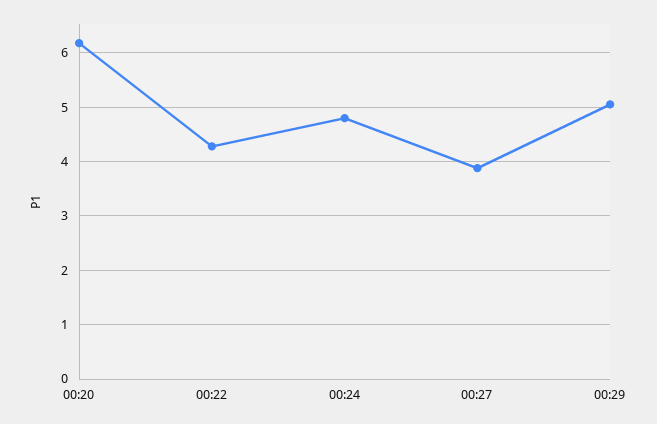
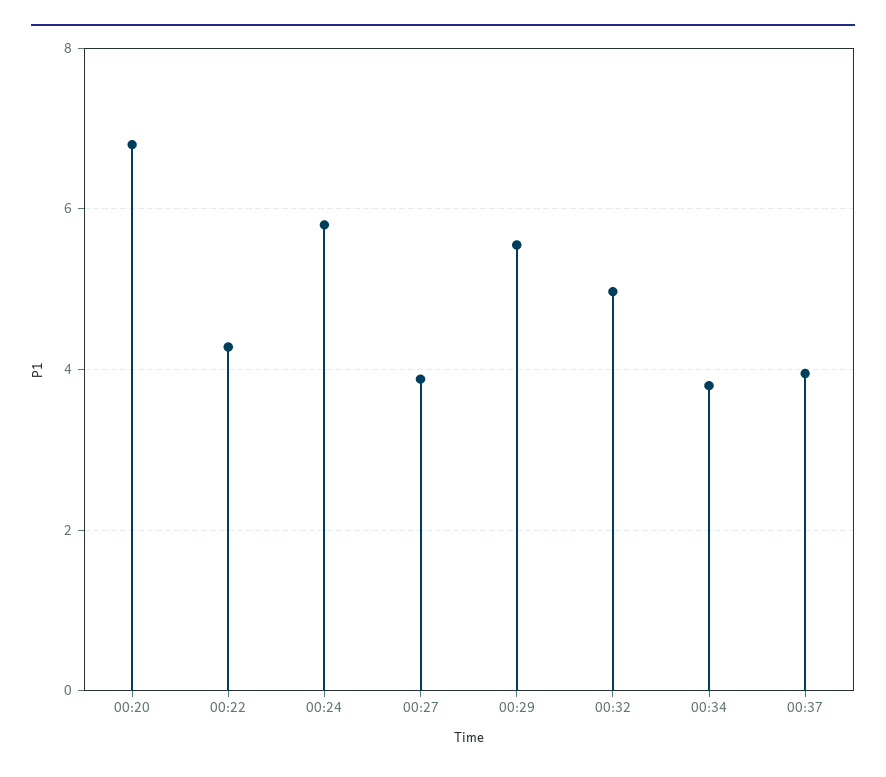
00:20: 6.2 -> 6.8
00:24: 4.8 -> 5.8
00:29: 5 -> 5.6
00:32: none -> 5
00:34: none -> 3.8
00:37: none -> 4

